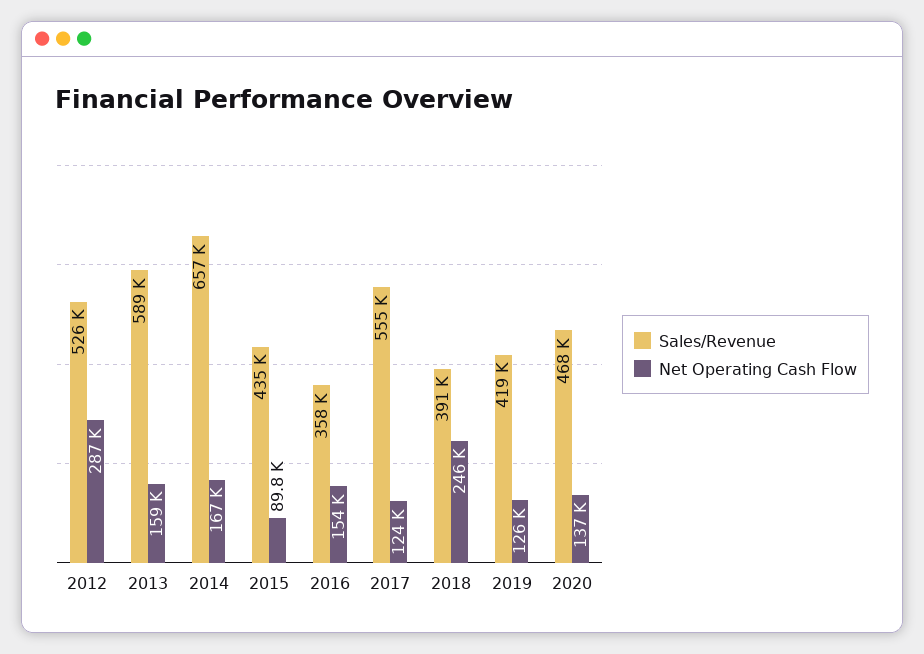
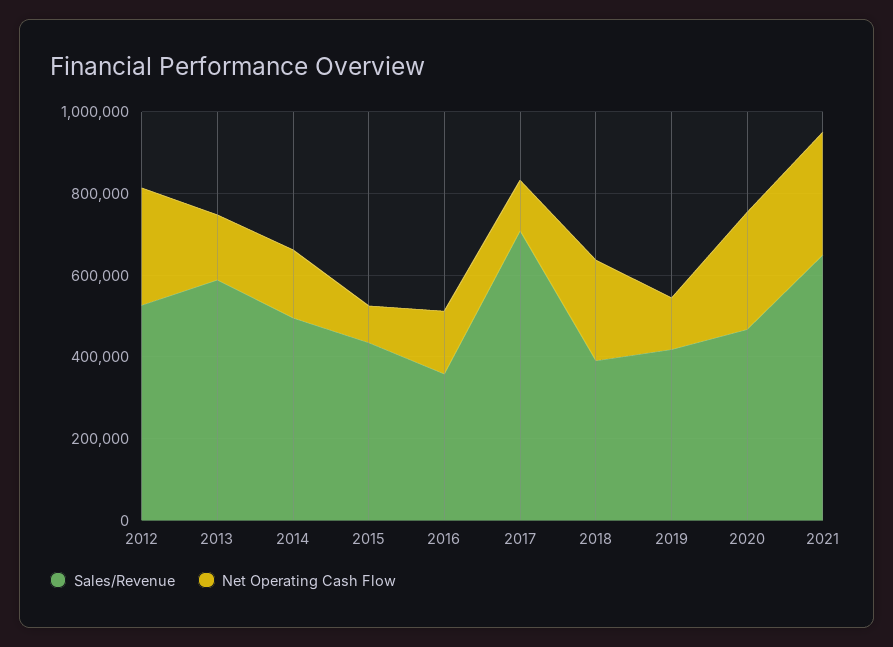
Sales/Revenue, 2014: 657000 -> 500000
Sales/Revenue, 2017: 555000 -> 700000
Net Operating Cash Flow, 2020: 137000 -> 300000
Sales/Revenue, 2021: none -> 650000
Net Operating Cash Flow, 2021: none -> 300000

